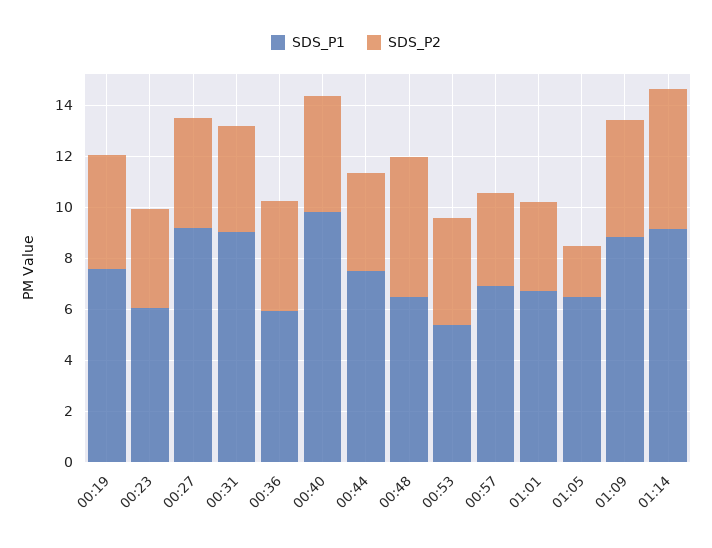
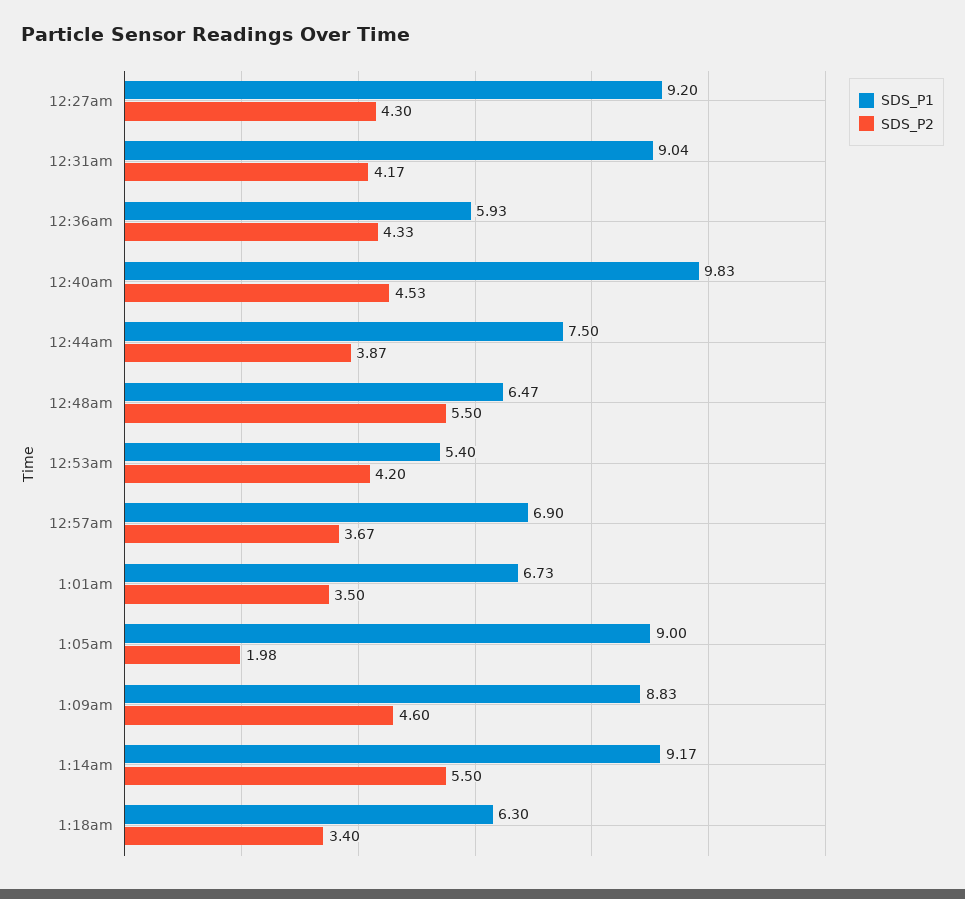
SDS_P1, 00:19: 7.5 -> none
SDS_P2, 00:19: 4.5 -> none
SDS_P1, 00:23: 6 -> none
SDS_P2, 00:23: 4 -> none
SDS_P1, 01:05: 6.5 -> 9
SDS_P1, 1:18am: none -> 6.3
SDS_P2, 1:18am: none -> 3.4

